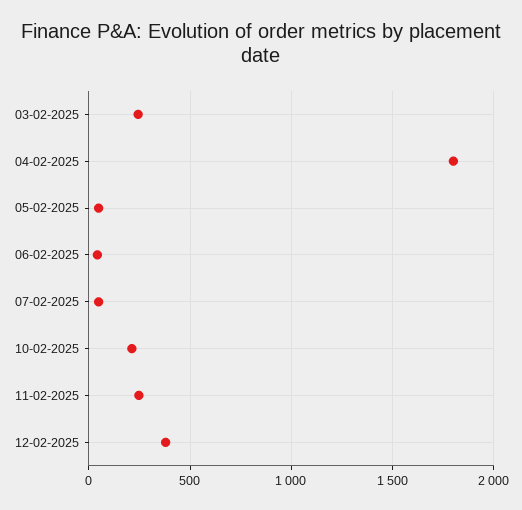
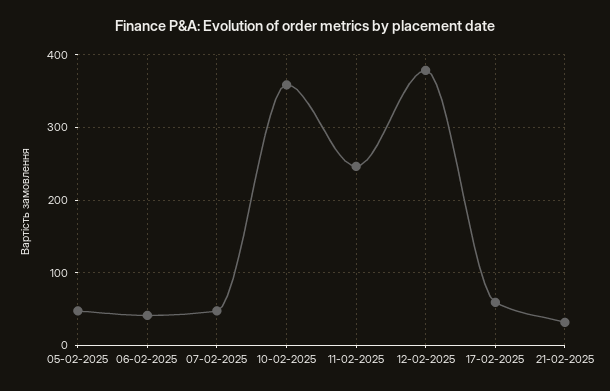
03-02-2025: 250 -> none
04-02-2025: 1800 -> none
10-02-2025: 200 -> 360
17-02-2025: none -> 60
21-02-2025: none -> 30

